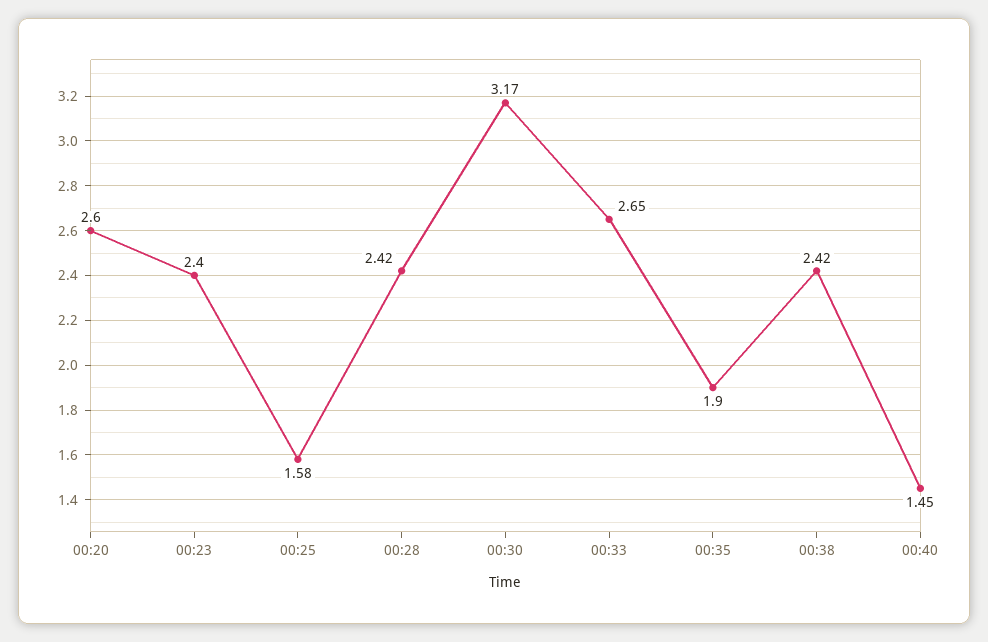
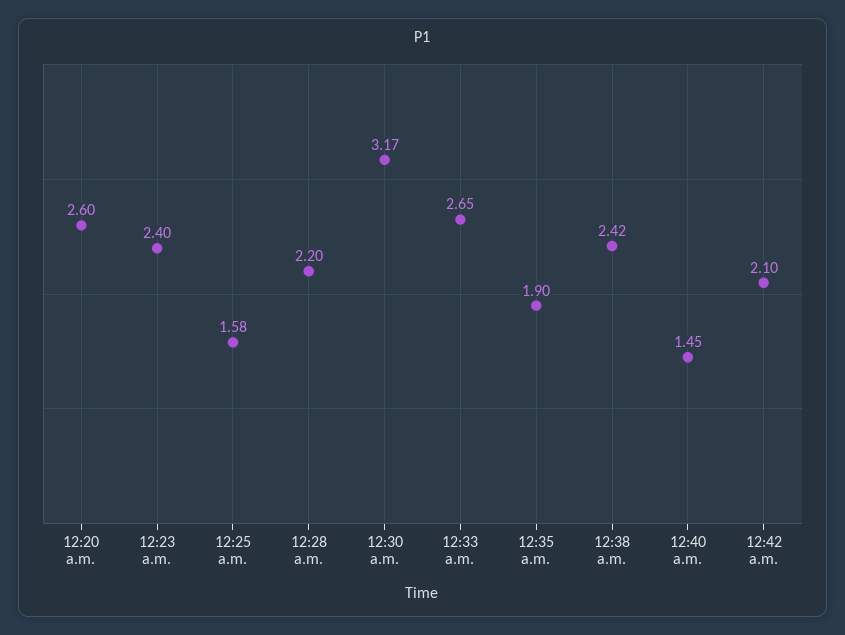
00:28: 2.42 -> 2.2
12:42 a.m.: none -> 2.1

